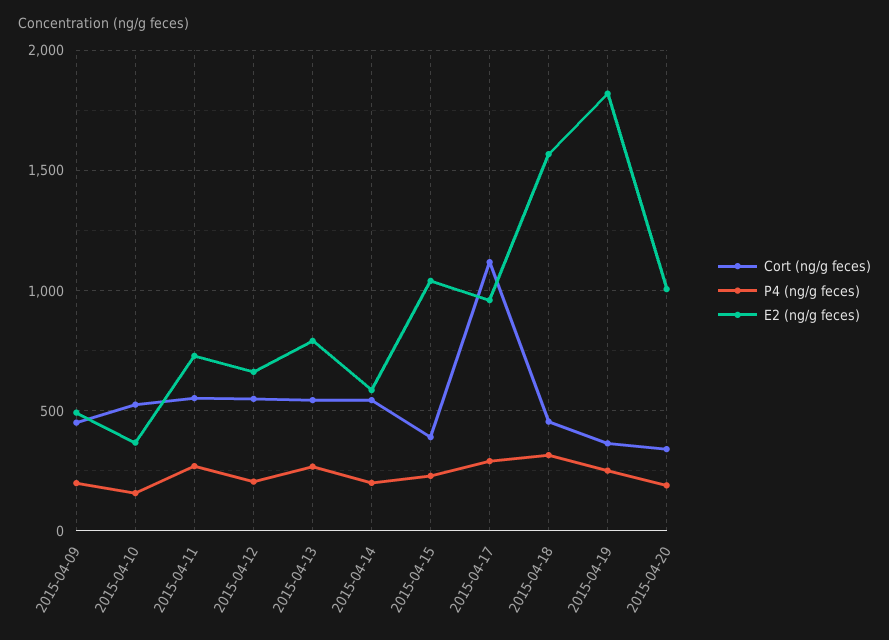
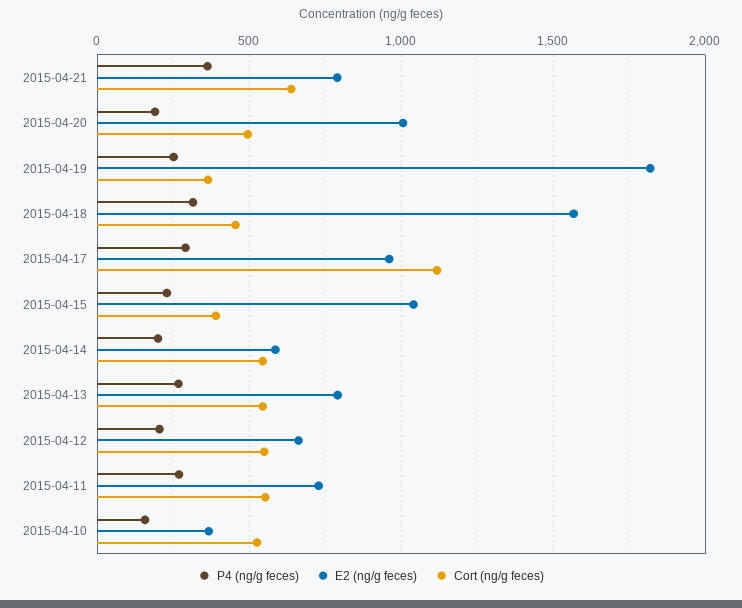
Cort (ng/g feces), 2015-04-09: 450 -> none
P4 (ng/g feces), 2015-04-09: 200 -> none
E2 (ng/g feces), 2015-04-09: 500 -> none
Cort (ng/g feces), 2015-04-20: 350 -> 500
P4 (ng/g feces), 2015-04-21: none -> 350
E2 (ng/g feces), 2015-04-21: none -> 800
Cort (ng/g feces), 2015-04-21: none -> 650

